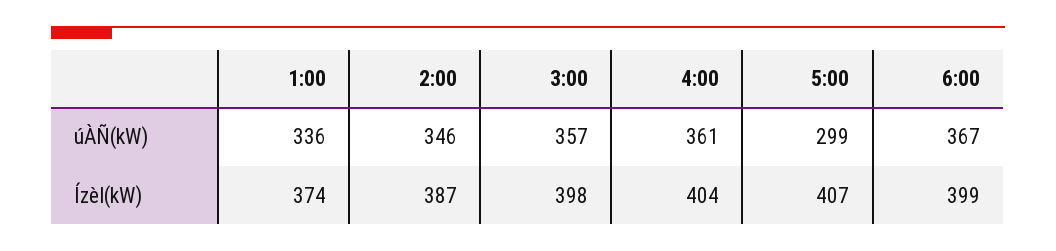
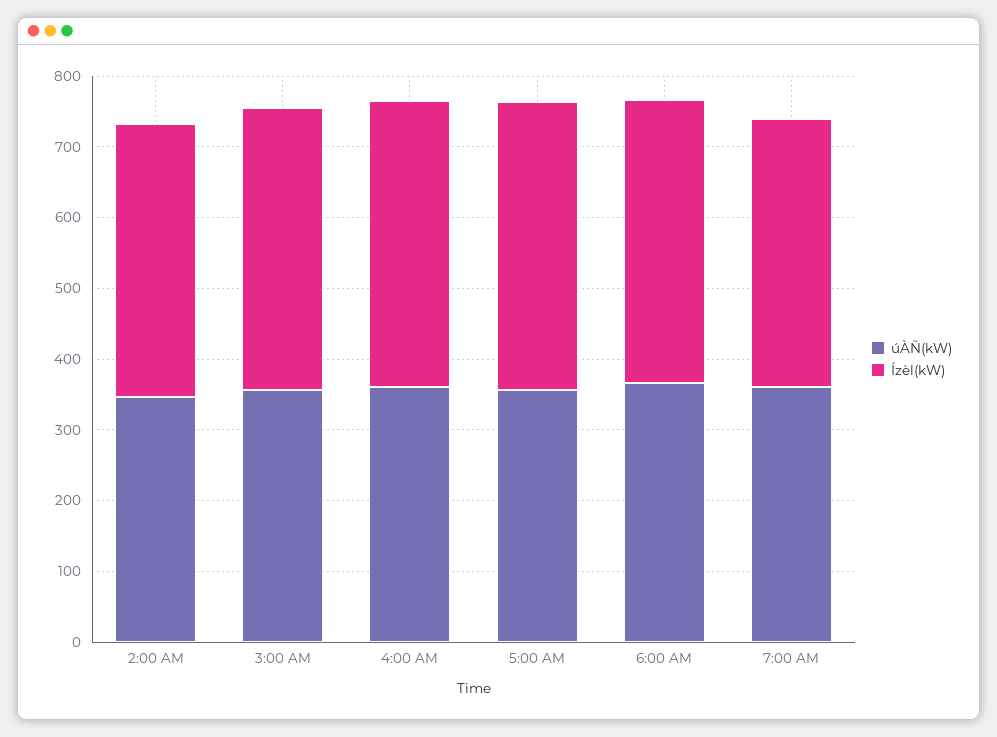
úÀÑ(kW), 1:00: 336 -> none
úÀÑ(kW), 5:00: 299 -> 360
Ízèl(kW), 1:00: 374 -> none
úÀÑ(kW), 7:00 AM: none -> 360
Ízèl(kW), 7:00 AM: none -> 380

